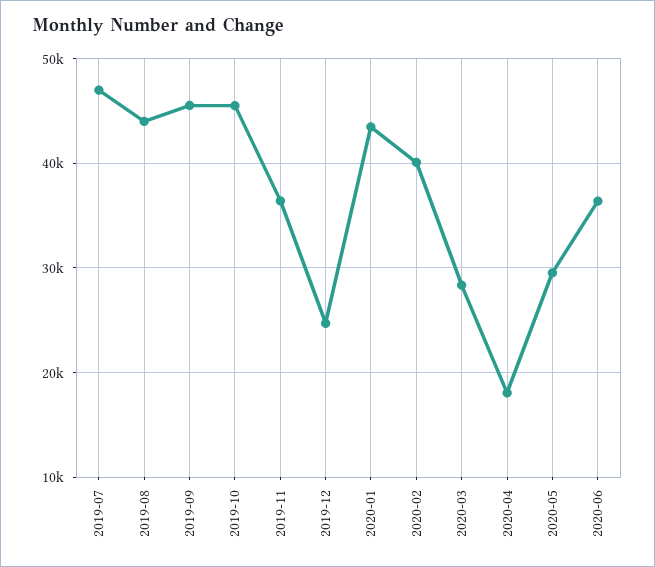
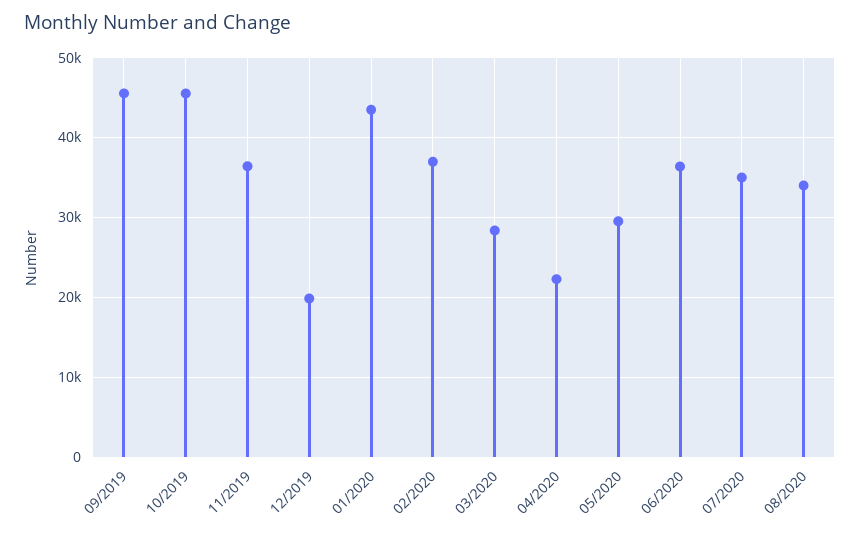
2019-07: 47000 -> none
2019-08: 44000 -> none
2019-12: 25000 -> 20000
2020-02: 40000 -> 37000
2020-04: 18000 -> 22000
07/2020: none -> 35000
08/2020: none -> 34000

